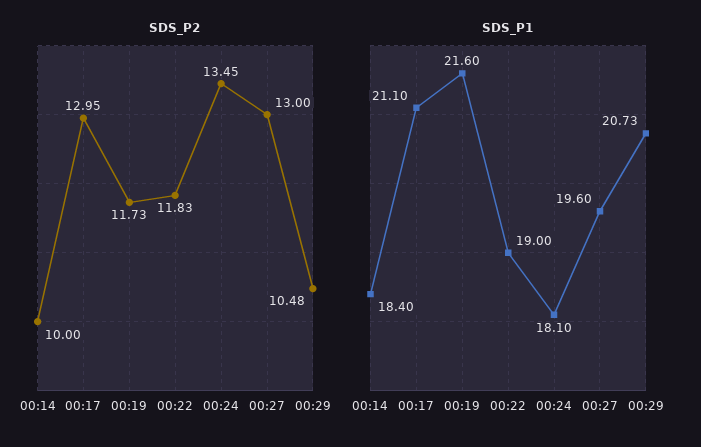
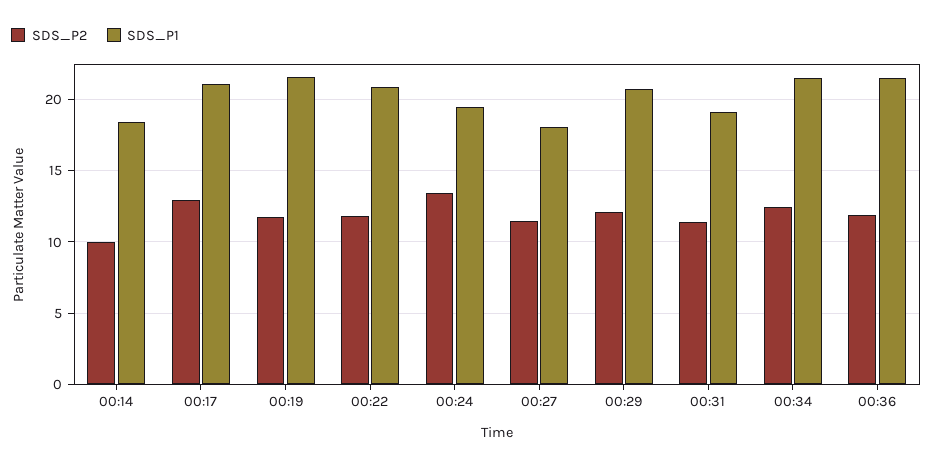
SDS_P2, 00:27: 13 -> 11.5
SDS_P2, 00:29: 10.48 -> 12
SDS_P1, 00:22: 19 -> 21
SDS_P1, 00:24: 18.1 -> 19.5
SDS_P1, 00:27: 19.6 -> 18
SDS_P2, 00:31: none -> 11.5
SDS_P1, 00:31: none -> 19
SDS_P2, 00:34: none -> 12.5
SDS_P1, 00:34: none -> 21.5
SDS_P2, 00:36: none -> 12
SDS_P1, 00:36: none -> 21.5

